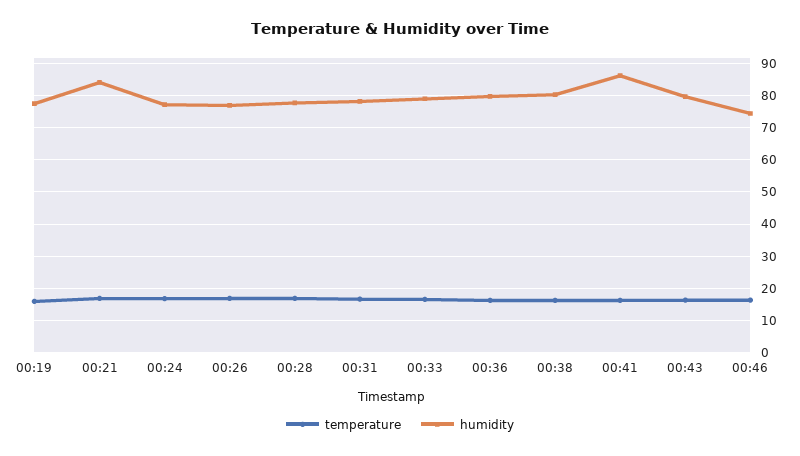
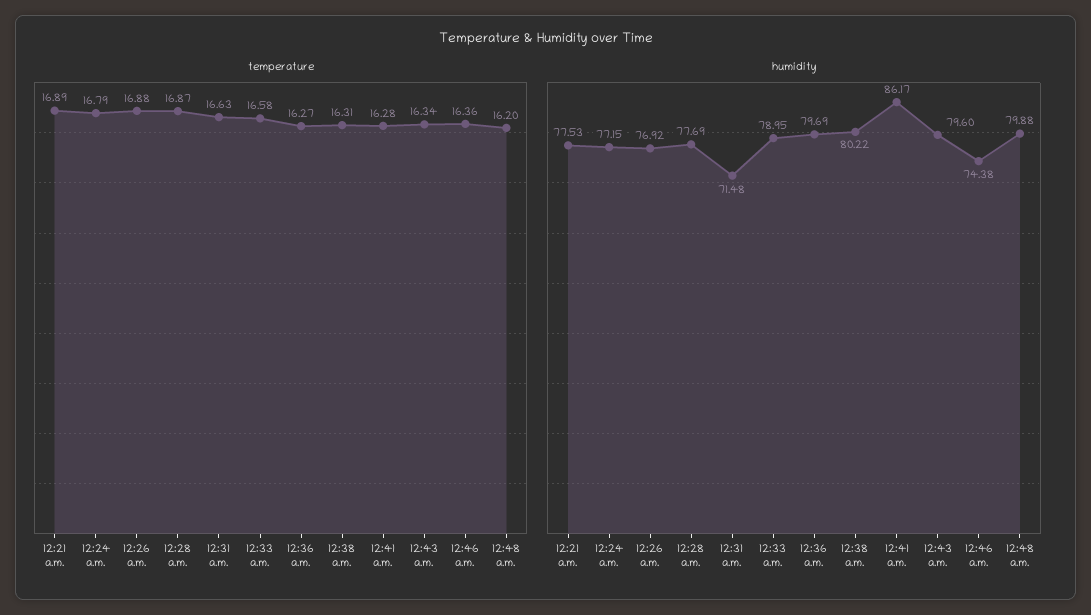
temperature, 00:19: 16 -> none
humidity, 00:19: 78 -> none
humidity, 00:21: 84 -> 77.53
humidity, 00:31: 78 -> 71.48
temperature, 12:48 a.m.: none -> 16.2
humidity, 12:48 a.m.: none -> 79.88

